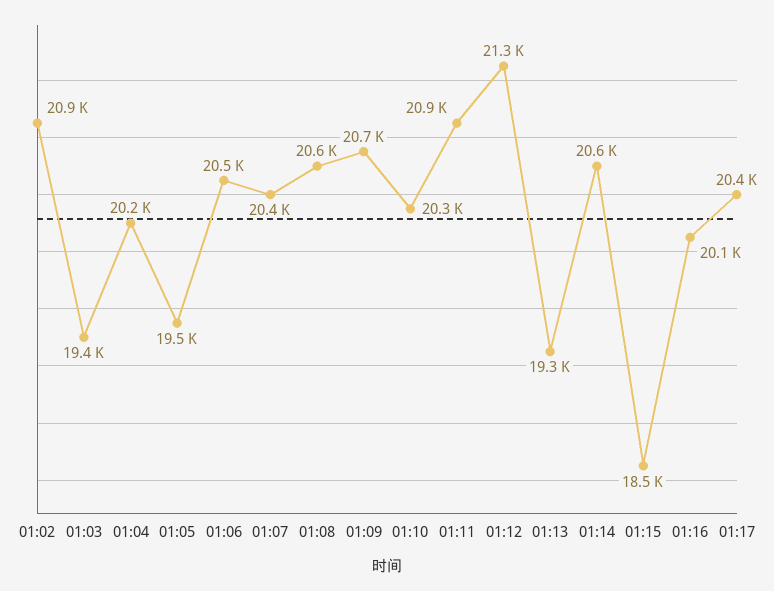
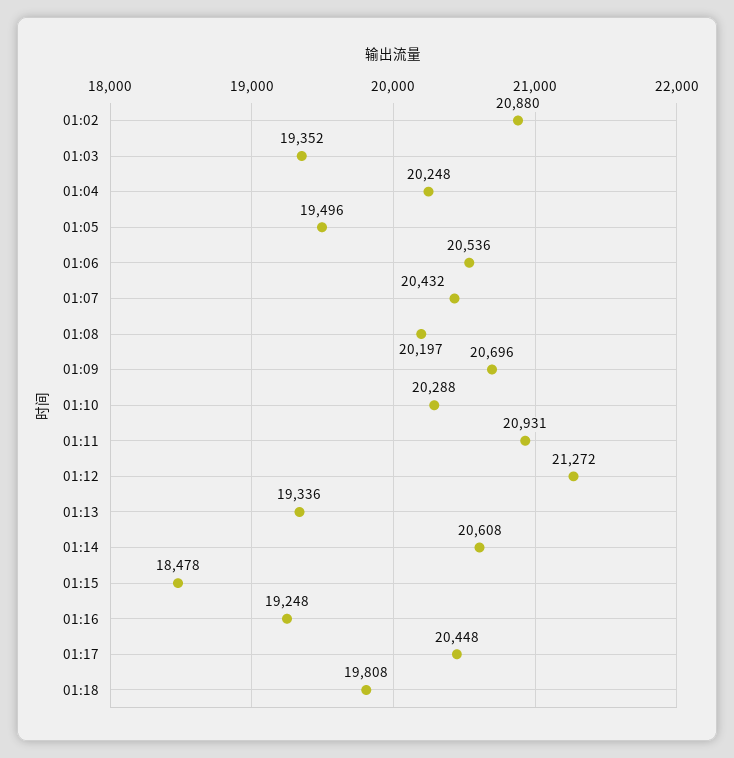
01:08: 20600 -> 20197
01:16: 20100 -> 19248
01:18: none -> 19808

